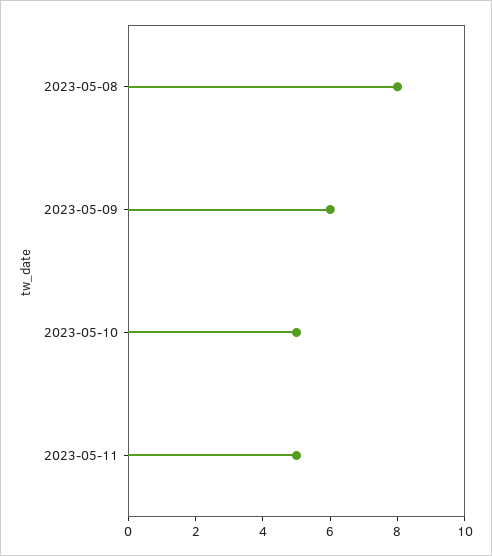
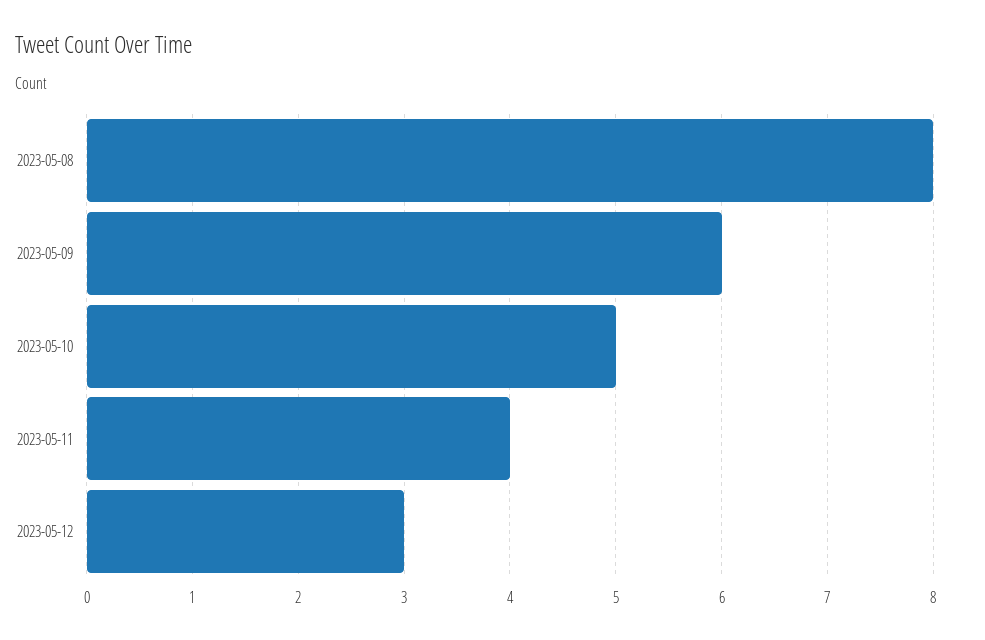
2023-05-11: 5 -> 4
2023-05-12: none -> 3

